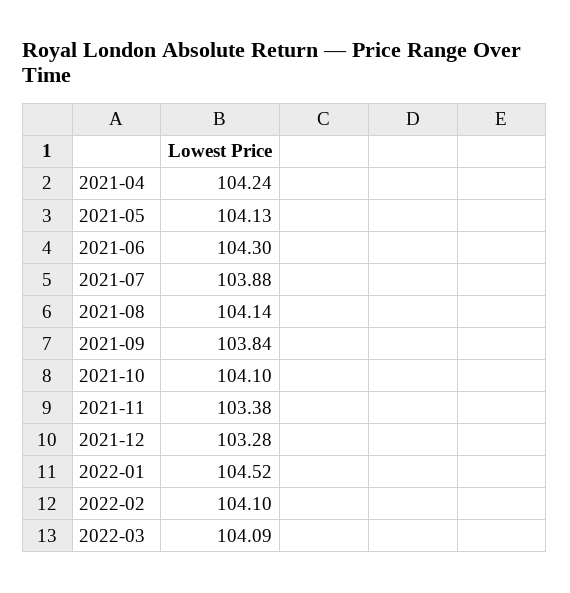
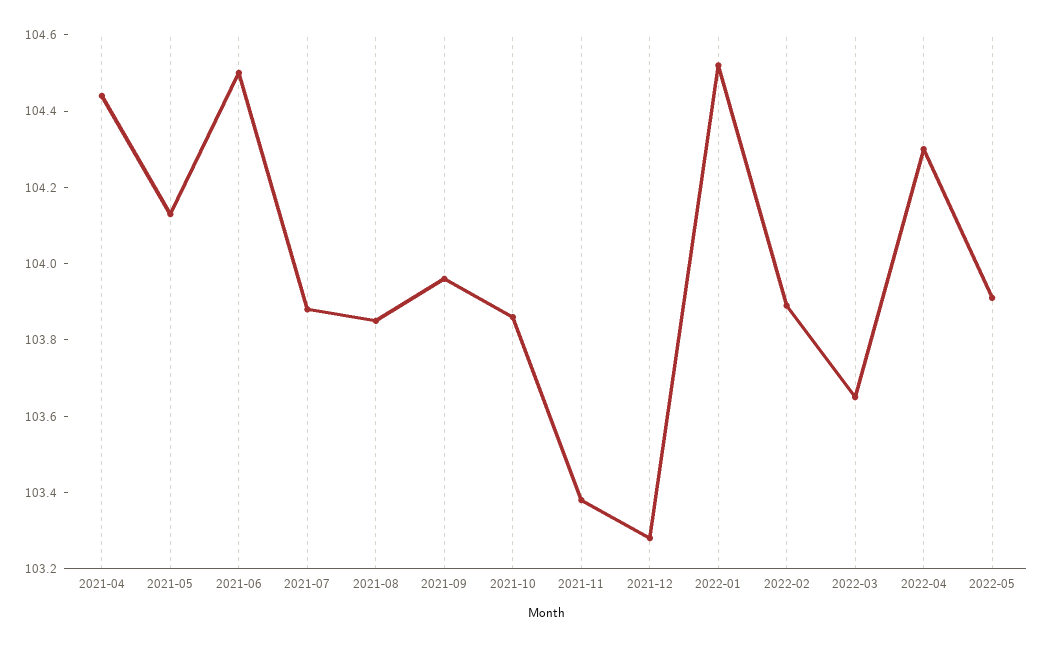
2021-04: 104.24 -> 104.45
2021-06: 104.3 -> 104.5
2021-08: 104.14 -> 103.85
2021-09: 103.84 -> 103.95
2021-10: 104.1 -> 103.85
2022-02: 104.1 -> 103.9
2022-03: 104.09 -> 103.65
2022-04: none -> 104.3
2022-05: none -> 103.9

